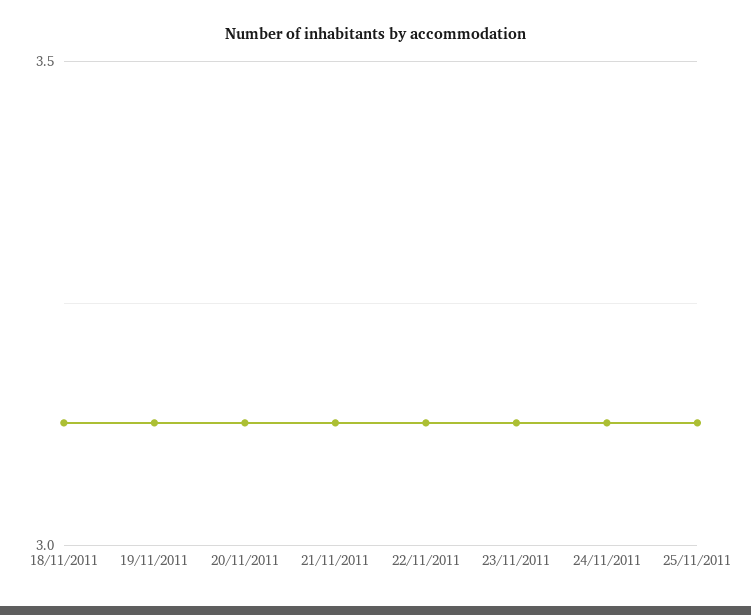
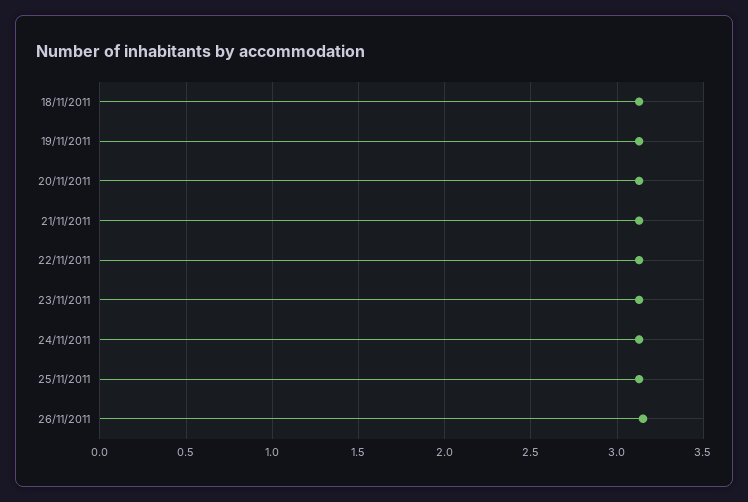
26/11/2011: none -> 3.15

